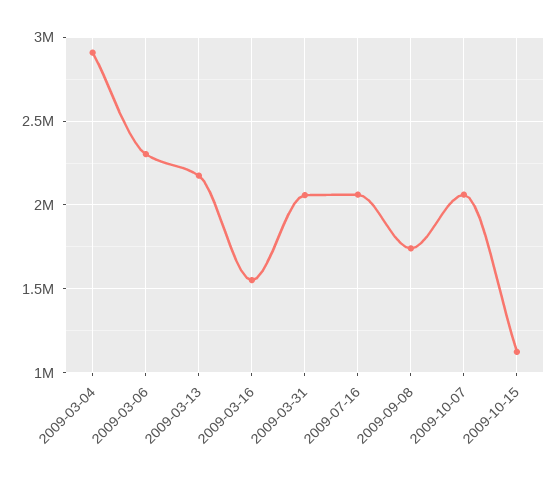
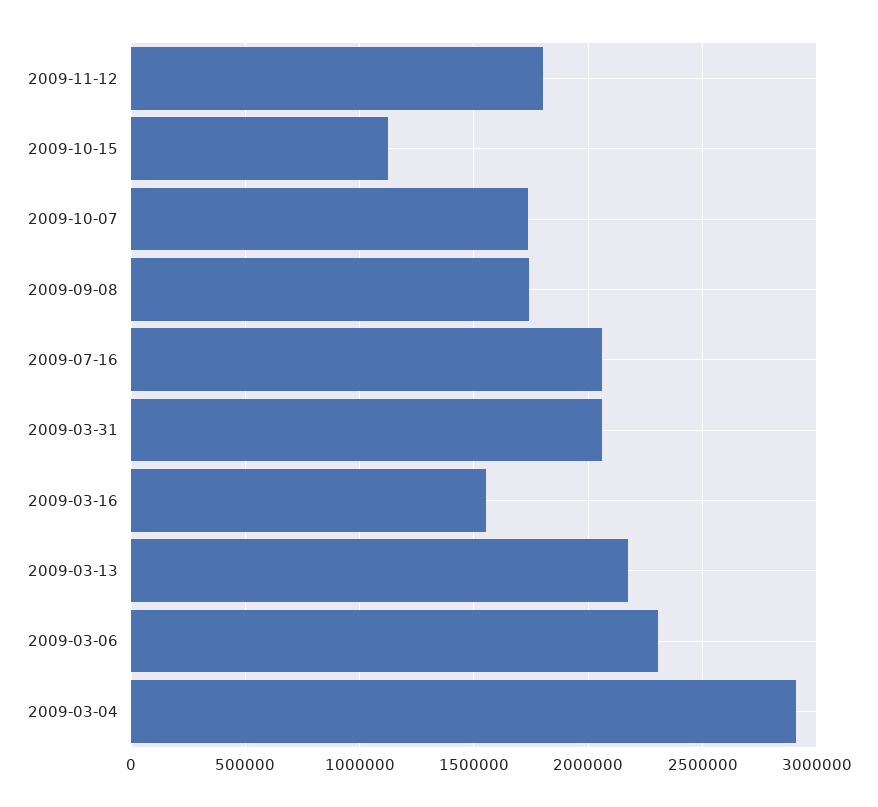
2009-10-07: 2050000 -> 1750000
2009-11-12: none -> 1800000

